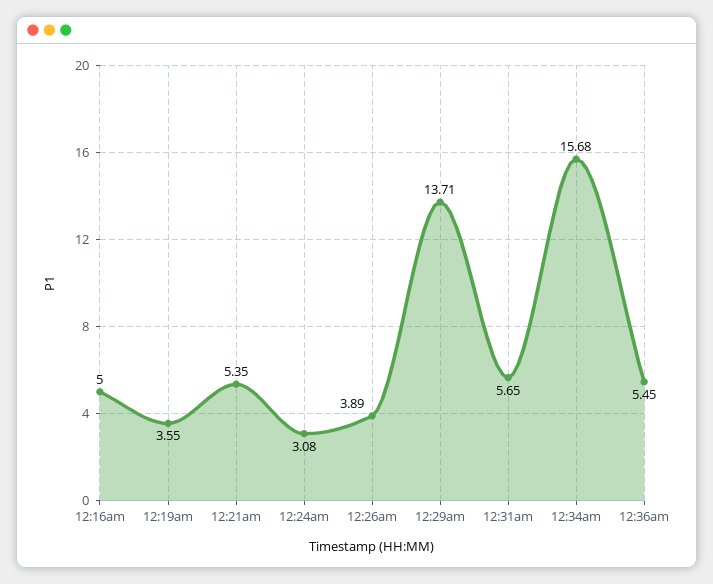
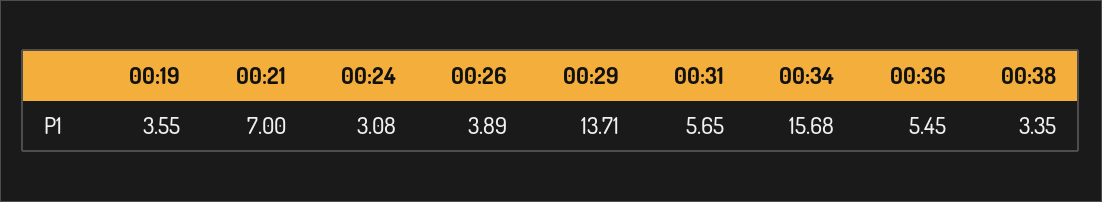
12:16am: 5 -> none
12:21am: 5.35 -> 7
00:38: none -> 3.35

